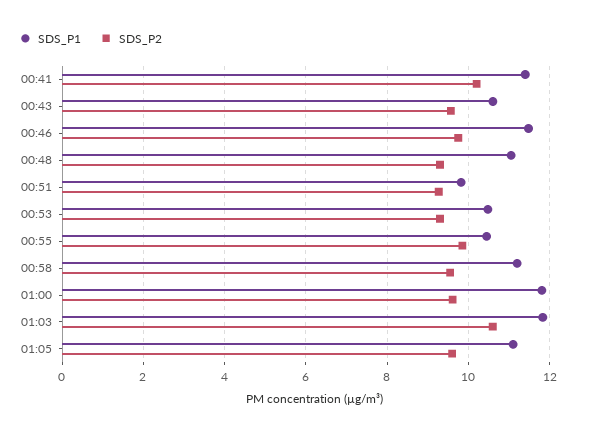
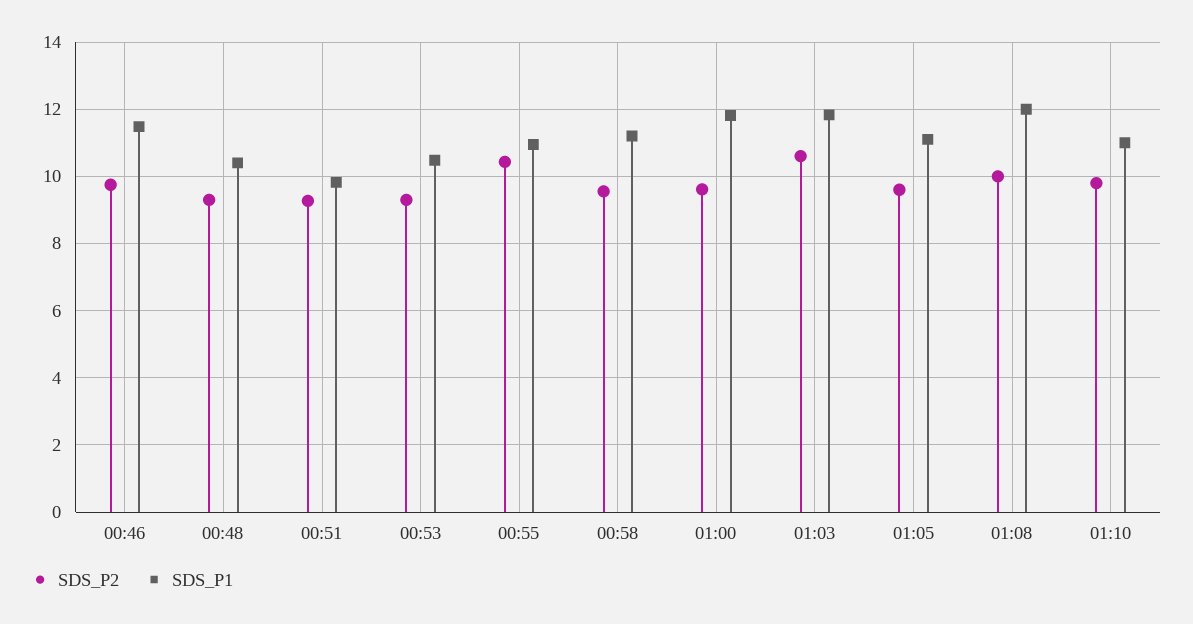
SDS_P1, 00:41: 11.4 -> none
SDS_P2, 00:41: 10.2 -> none
SDS_P1, 00:43: 10.6 -> none
SDS_P2, 00:43: 9.6 -> none
SDS_P1, 00:48: 11 -> 10.4
SDS_P1, 00:55: 10.4 -> 11
SDS_P2, 00:55: 9.8 -> 10.4
SDS_P2, 01:08: none -> 10
SDS_P1, 01:08: none -> 12
SDS_P2, 01:10: none -> 9.8
SDS_P1, 01:10: none -> 11

